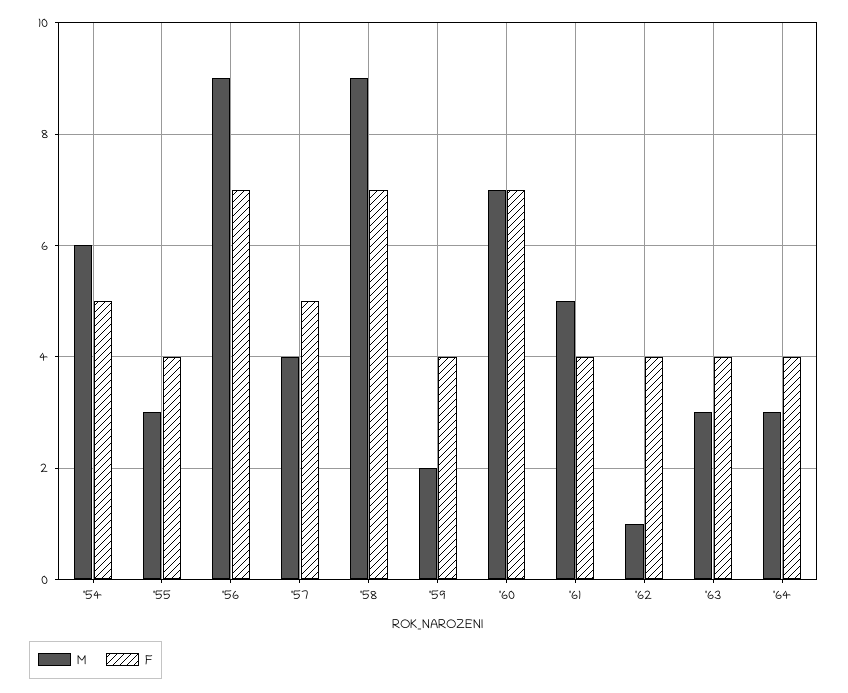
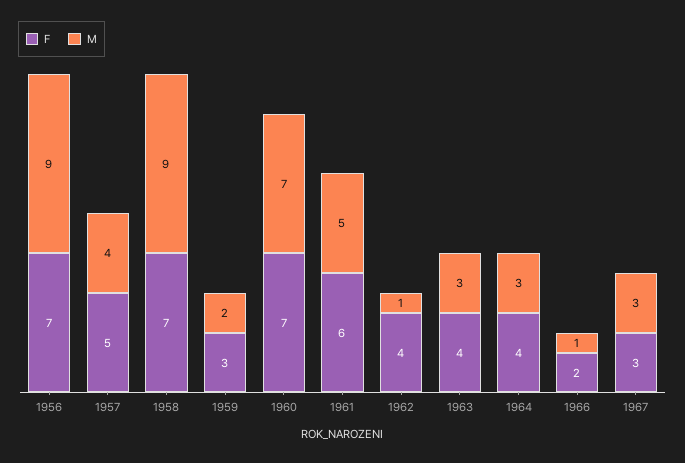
M, '54: 6 -> none
F, '54: 5 -> none
M, '55: 3 -> none
F, '55: 4 -> none
F, '59: 4 -> 3
F, '61: 4 -> 6
F, 1966: none -> 2
M, 1966: none -> 1
F, 1967: none -> 3
M, 1967: none -> 3

